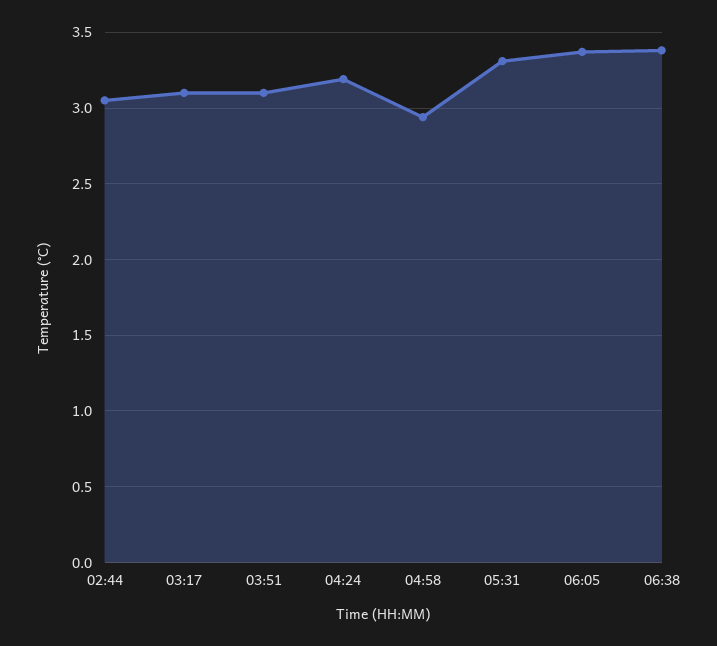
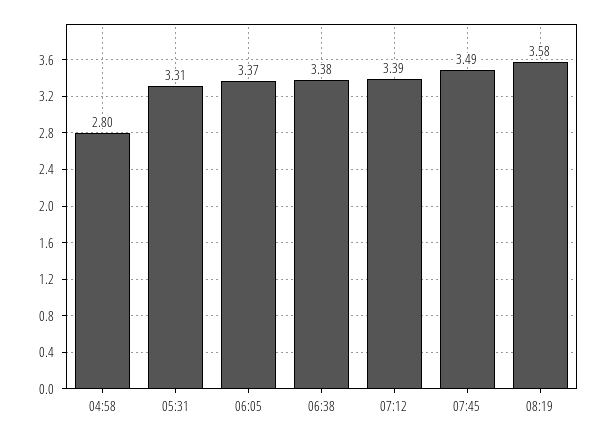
02:44: 3.05 -> none
03:17: 3.1 -> none
03:51: 3.1 -> none
04:24: 3.2 -> none
04:58: 2.95 -> 2.8
07:12: none -> 3.39
07:45: none -> 3.49
08:19: none -> 3.58

